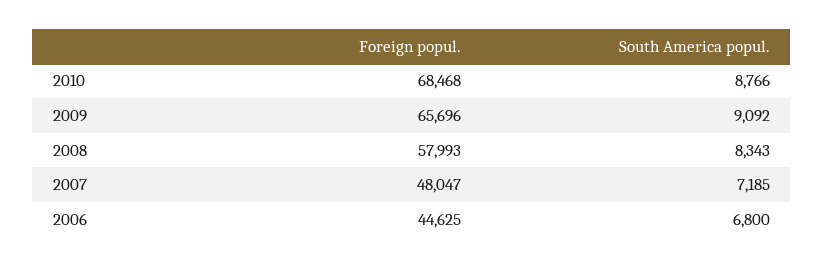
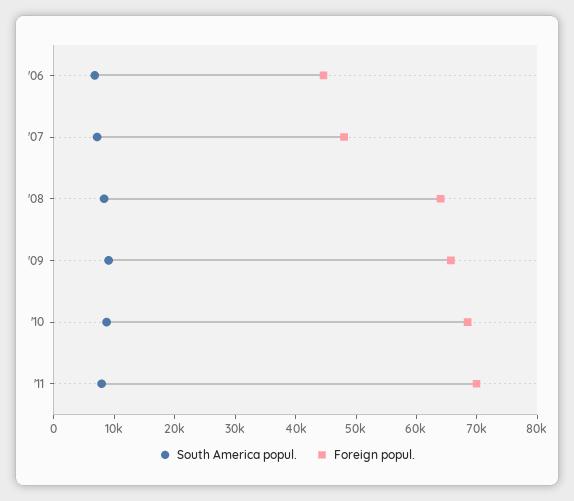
Foreign popul., 2008: 57993 -> 64000
South America popul., '11: none -> 8000
Foreign popul., '11: none -> 70000

